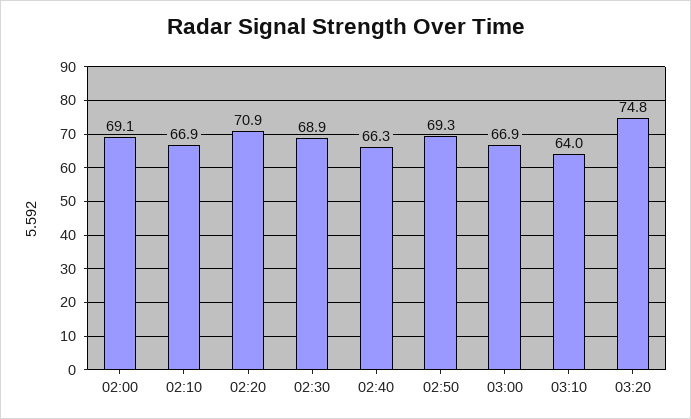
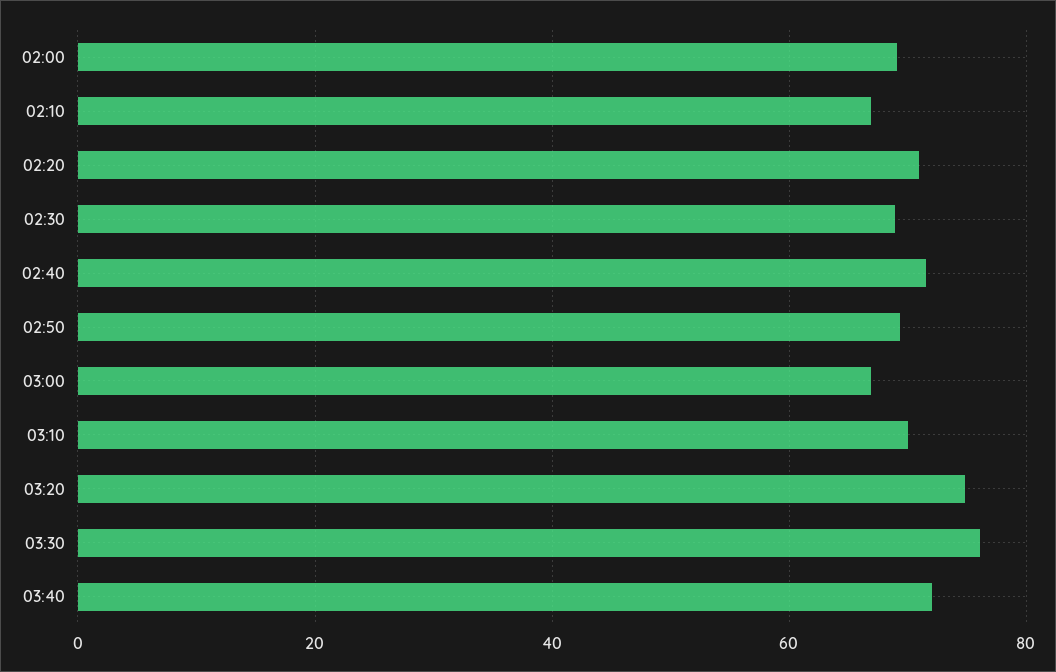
02:40: 66.3 -> 72
03:10: 64 -> 70
03:30: none -> 76
03:40: none -> 72

